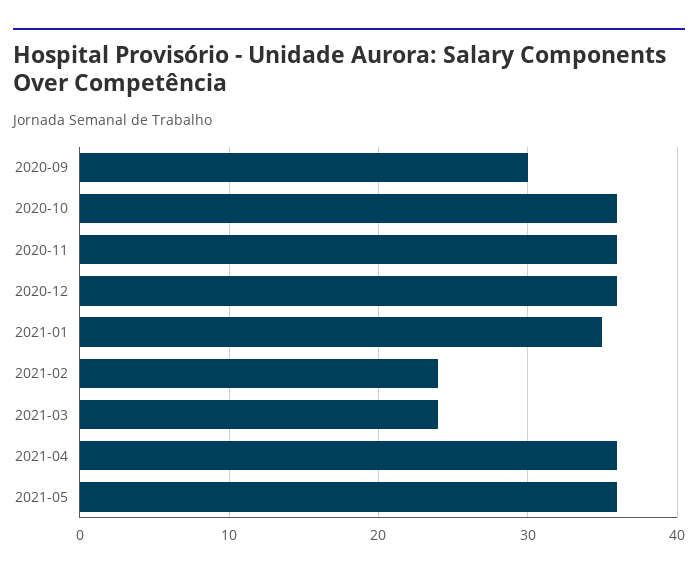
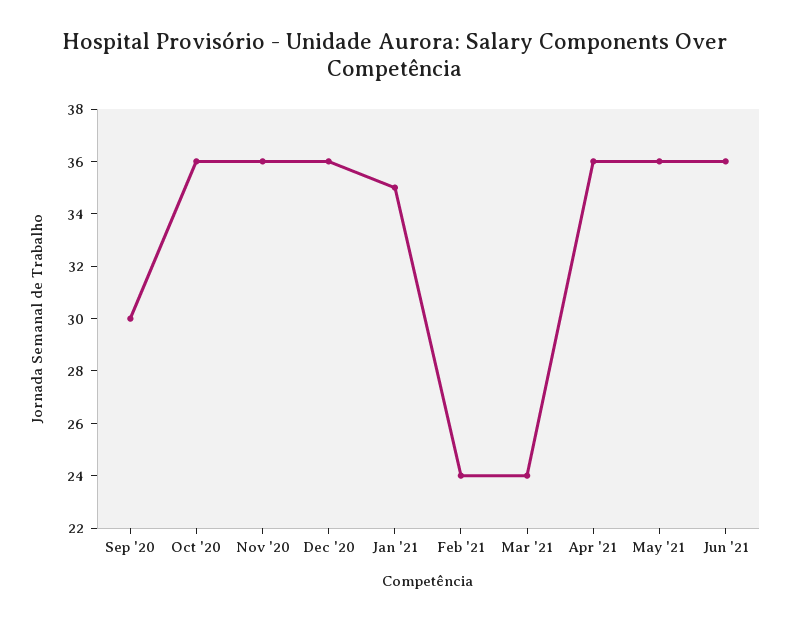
Jun '21: none -> 36

